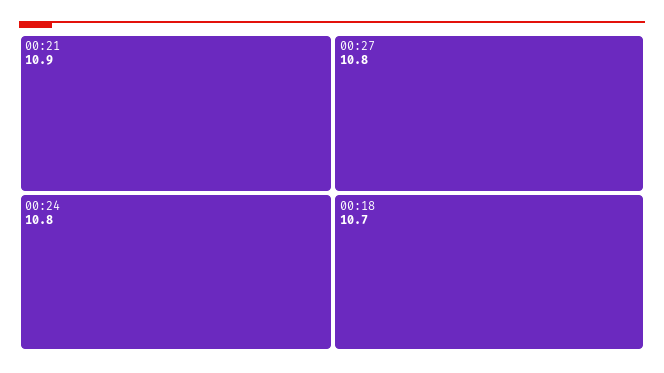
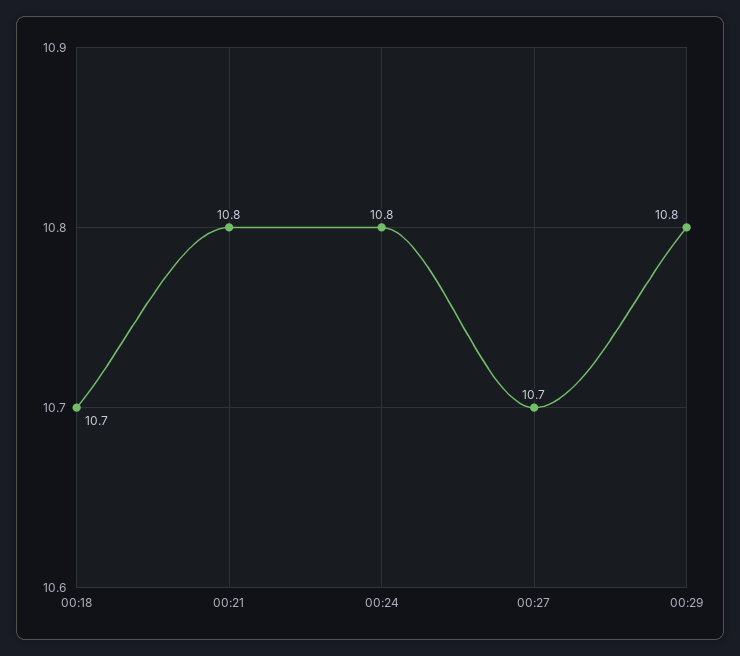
00:21: 10.9 -> 10.8
00:27: 10.8 -> 10.7
00:29: none -> 10.8

